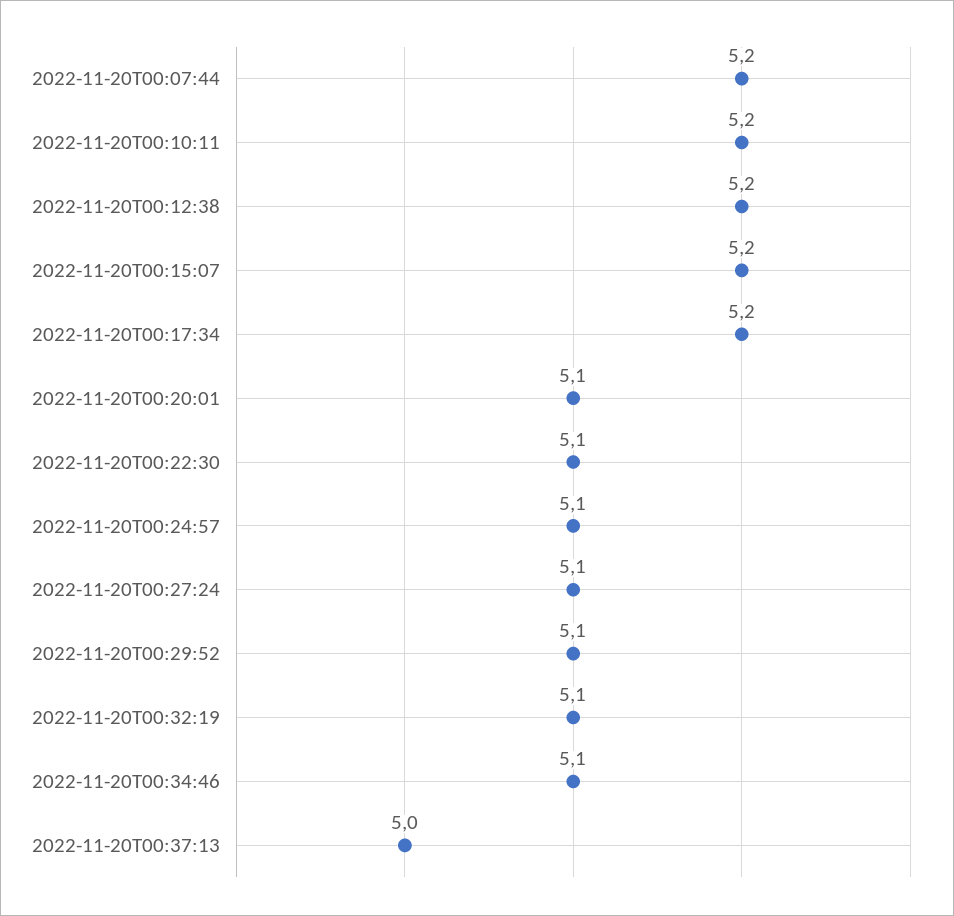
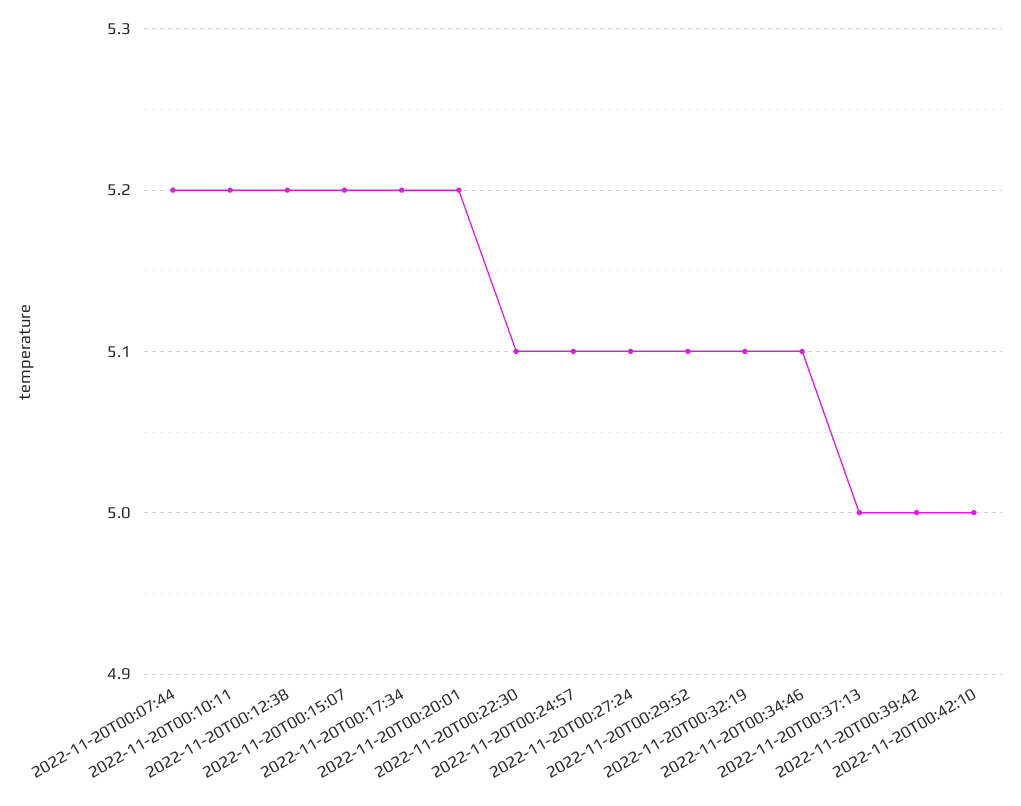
2022-11-20T00:20:01: 5.1 -> 5.2
2022-11-20T00:39:42: none -> 5
2022-11-20T00:42:10: none -> 5

